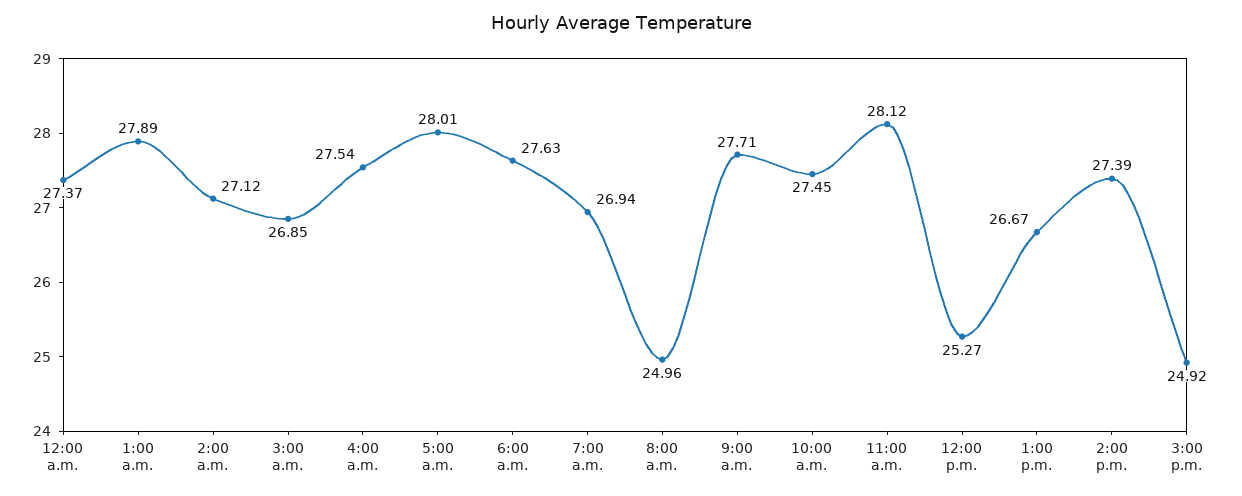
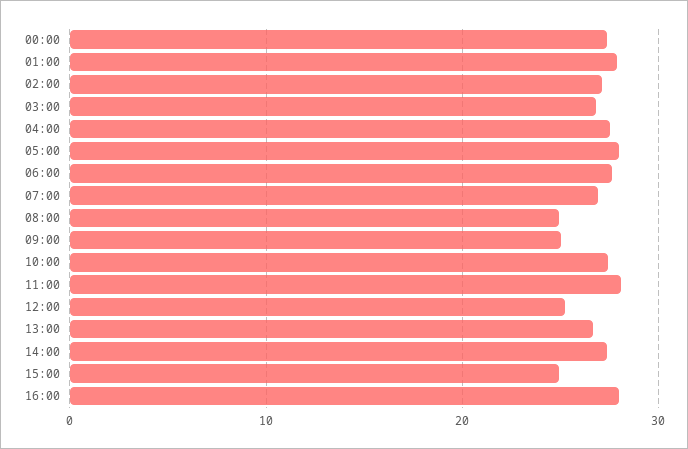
9:00 a.m.: 27.71 -> 25
16:00: none -> 28

